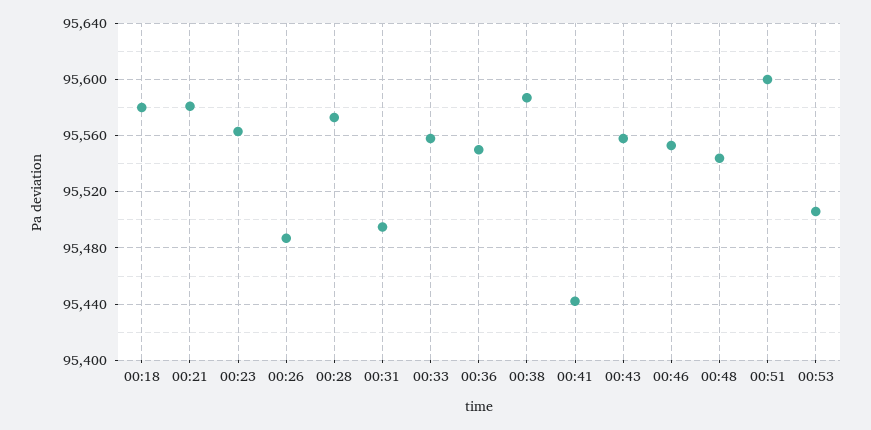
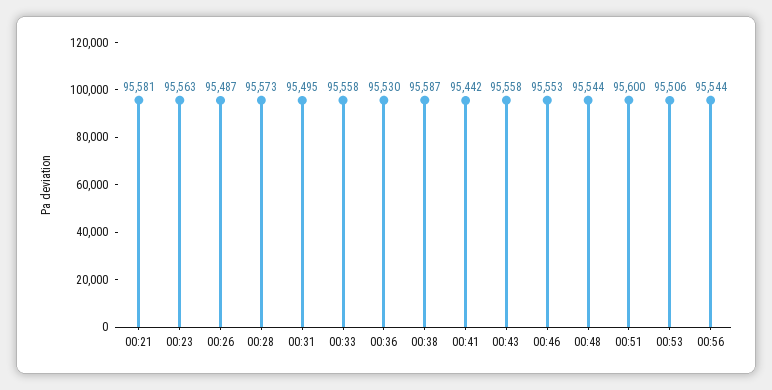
00:18: 95580 -> none
00:36: 95550 -> 95530
00:56: none -> 95544

